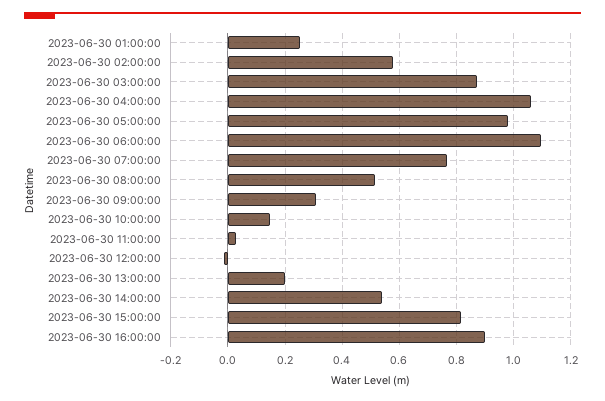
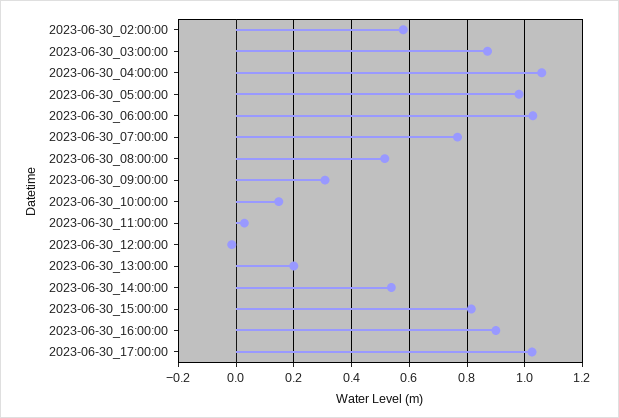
2023-06-30 01:00:00: 0.25 -> none
2023-06-30 06:00:00: 1.1 -> 1.025
2023-06-30_17:00:00: none -> 1.025

